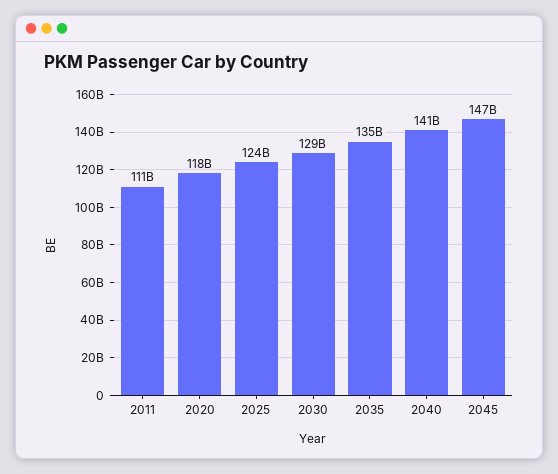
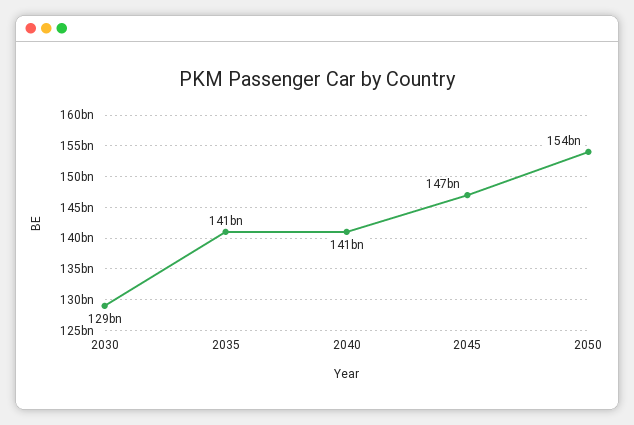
2011: 111000000000 -> none
2020: 118000000000 -> none
2025: 124000000000 -> none
2035: 135000000000 -> 141000000000
2050: none -> 154000000000

